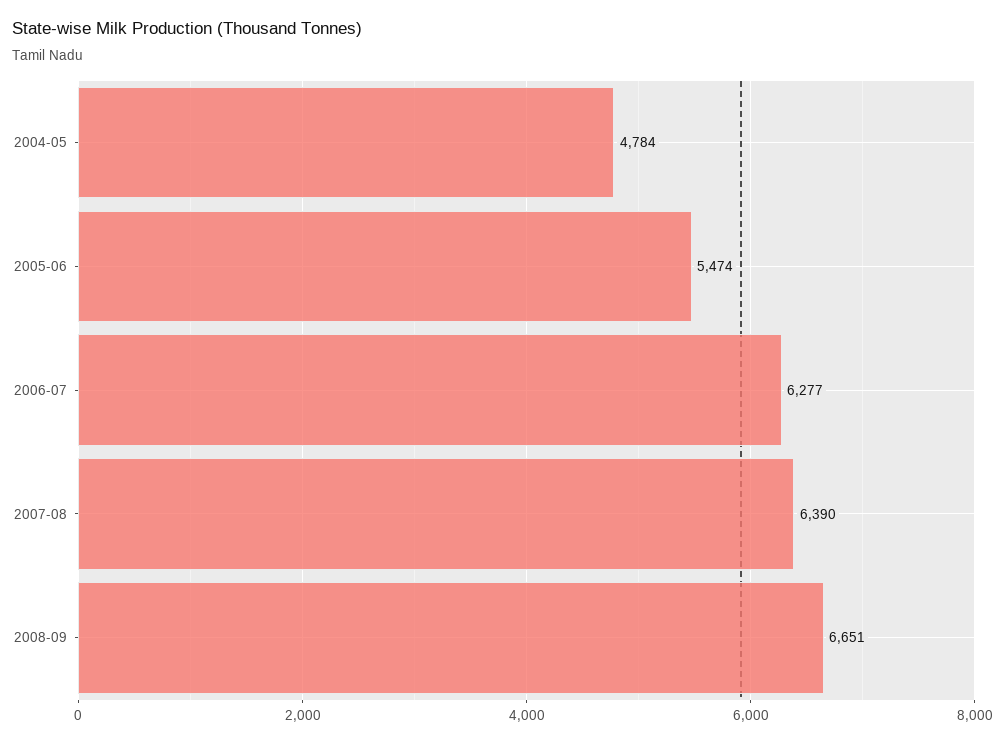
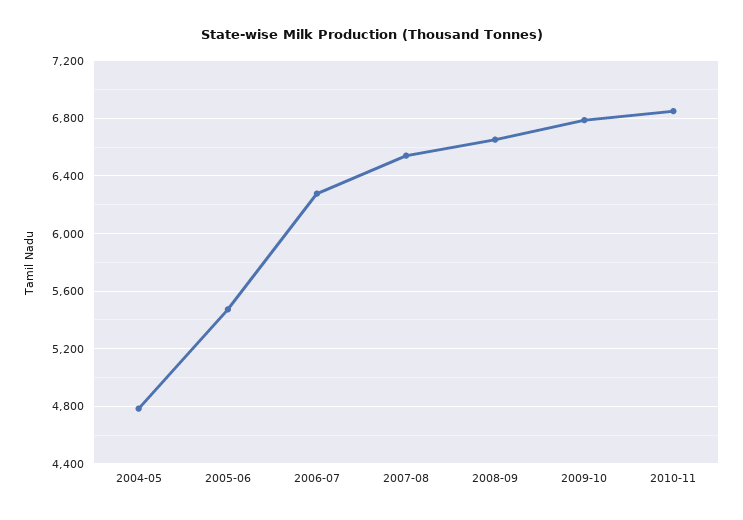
2007-08: 6390 -> 6550
2009-10: none -> 6800
2010-11: none -> 6850

